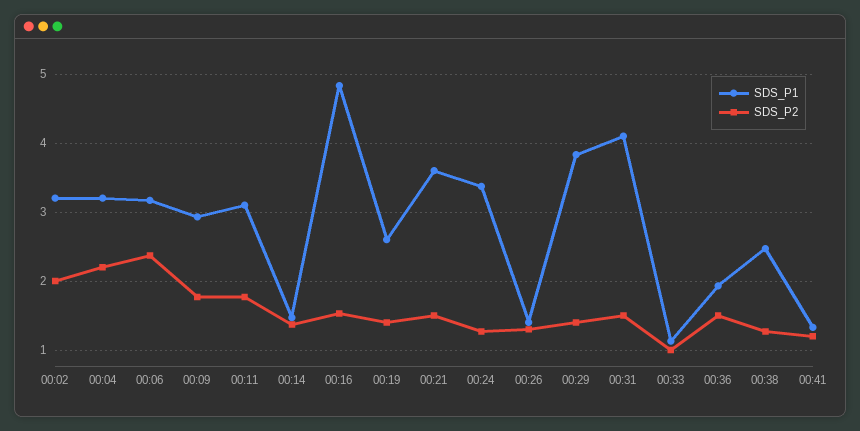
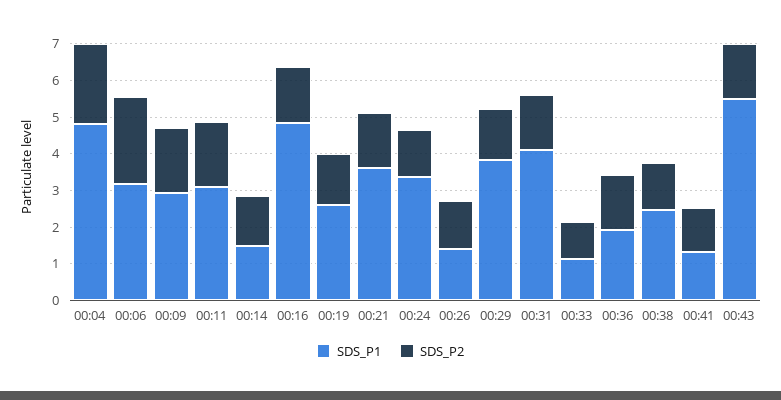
SDS_P1, 00:02: 3.2 -> none
SDS_P2, 00:02: 2 -> none
SDS_P1, 00:04: 3.2 -> 4.75
SDS_P1, 00:43: none -> 5.5
SDS_P2, 00:43: none -> 1.5

